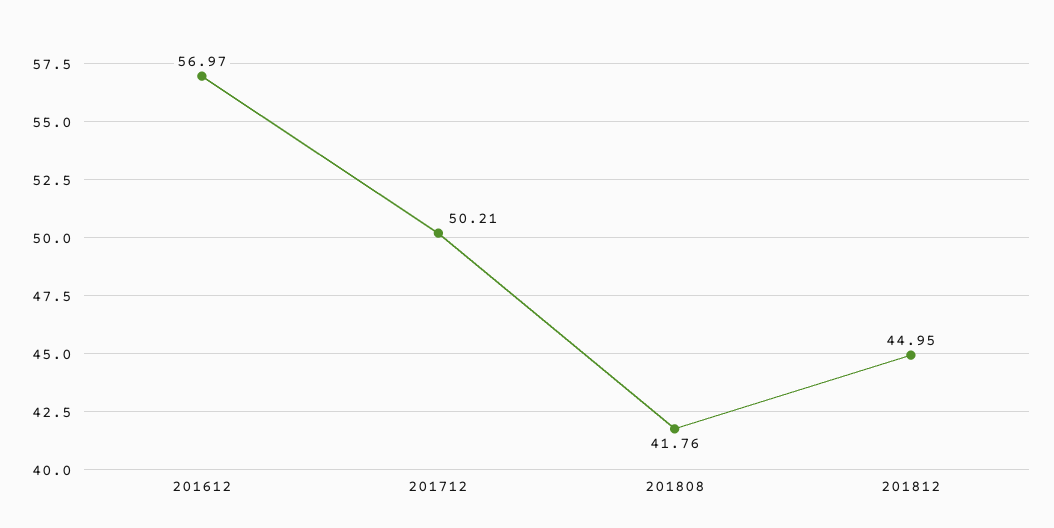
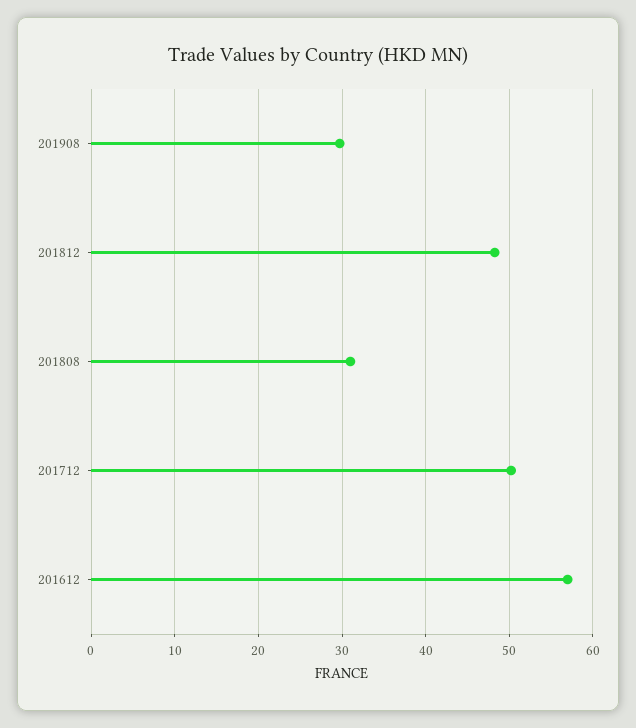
201808: 41.76 -> 31
201812: 44.95 -> 48
201908: none -> 30

